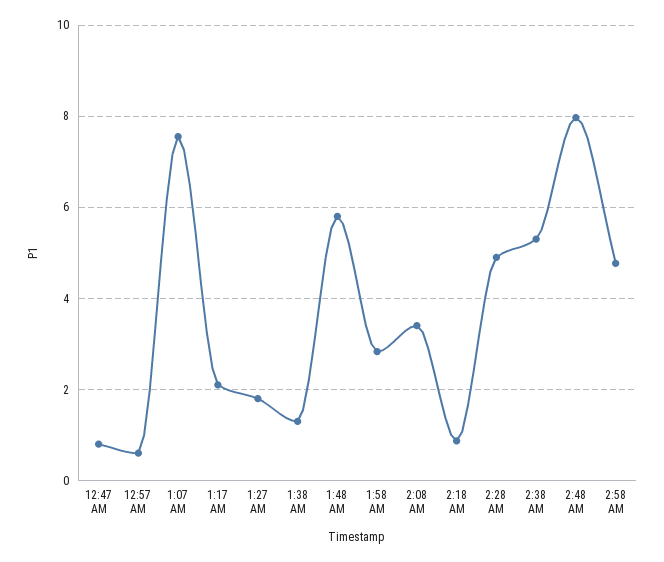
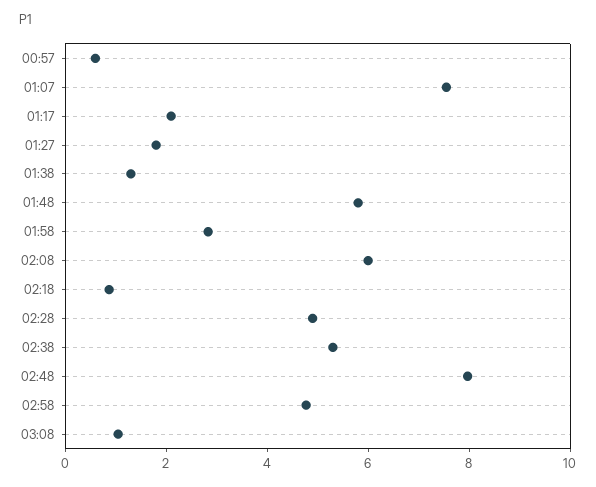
12:47 AM: 0.8 -> none
2:08 AM: 3.4 -> 6
03:08: none -> 1

